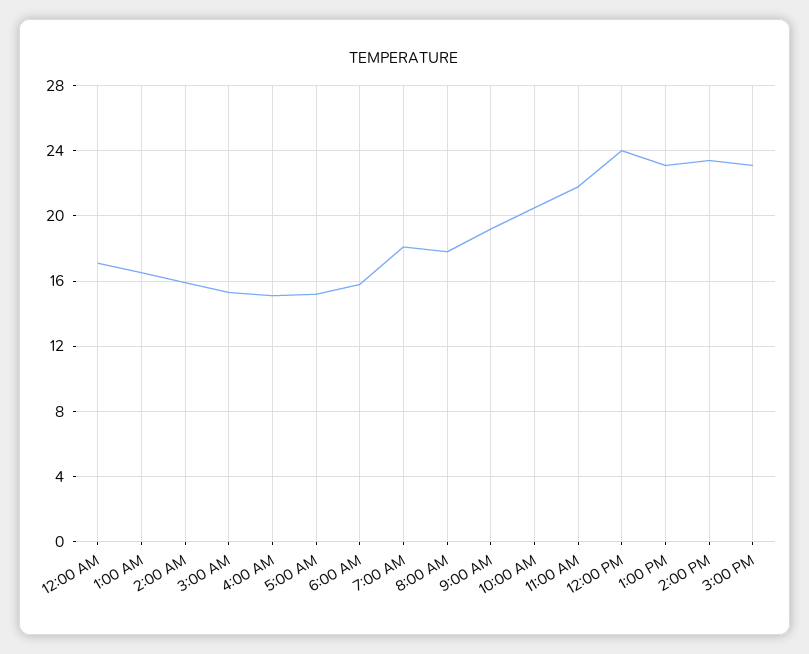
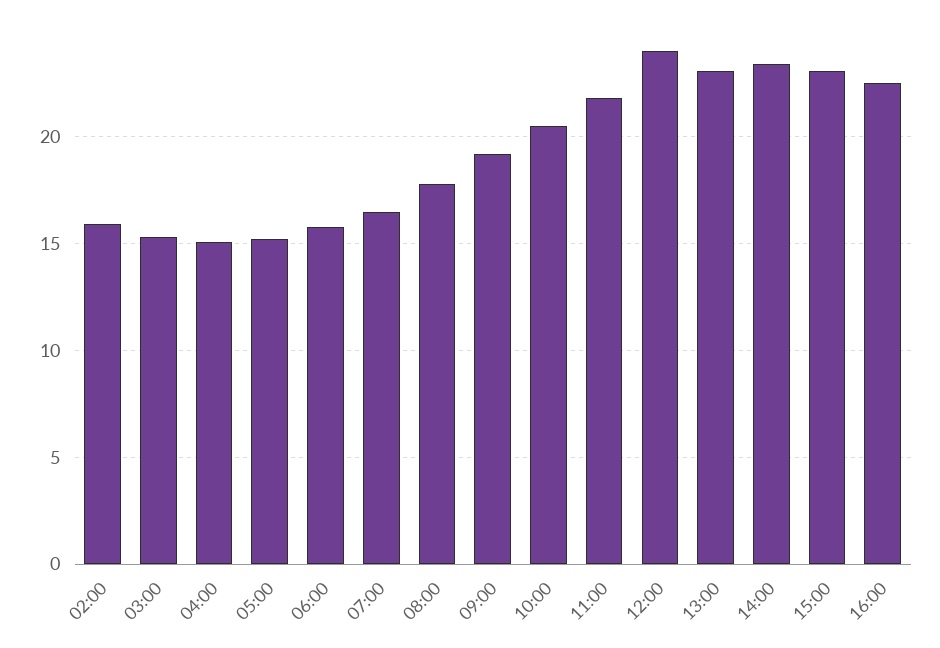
12:00 AM: 17 -> none
1:00 AM: 16.5 -> none
7:00 AM: 18 -> 16.5
16:00: none -> 22.5

